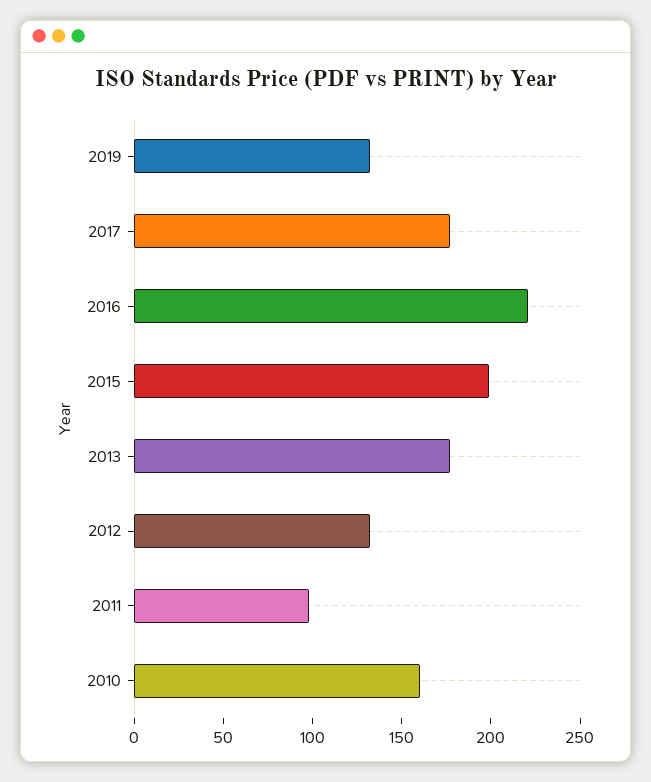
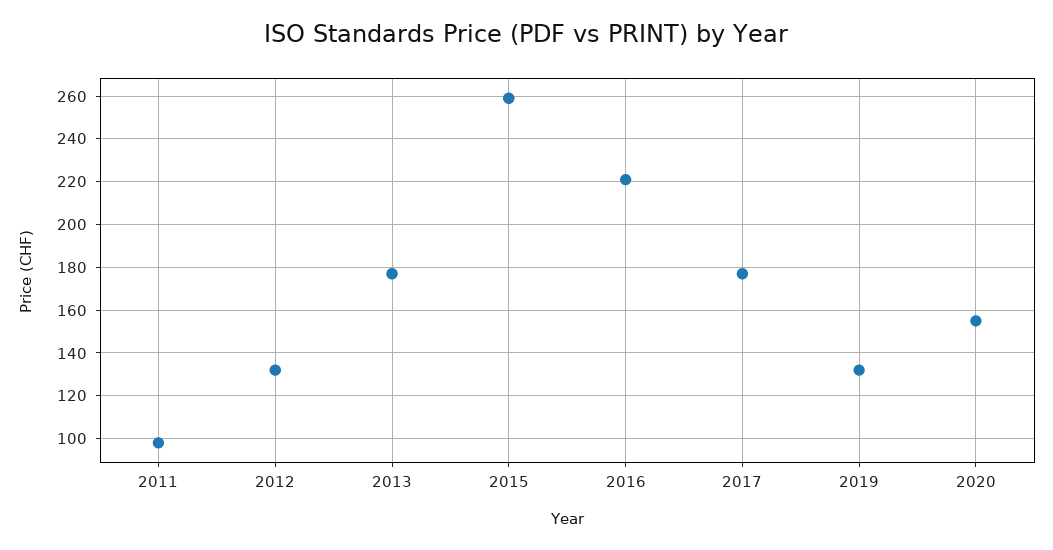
2015: 200 -> 260
2010: 160 -> none
2020: none -> 155

